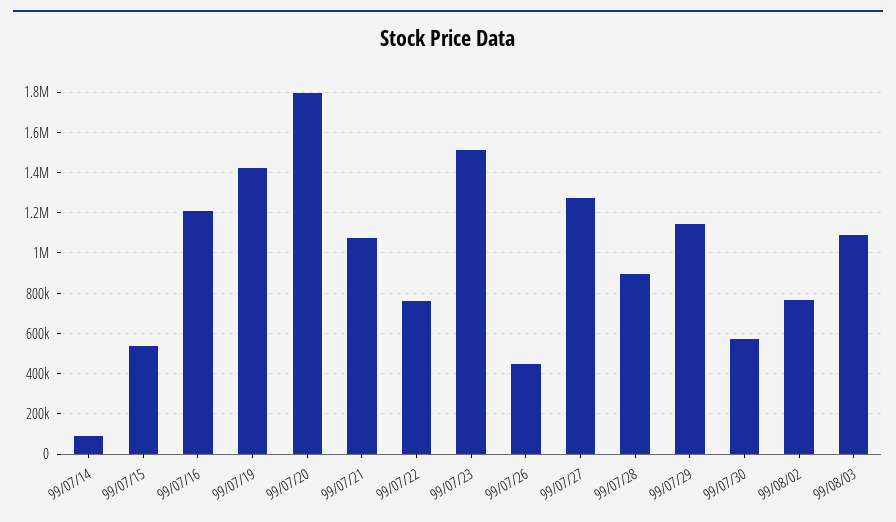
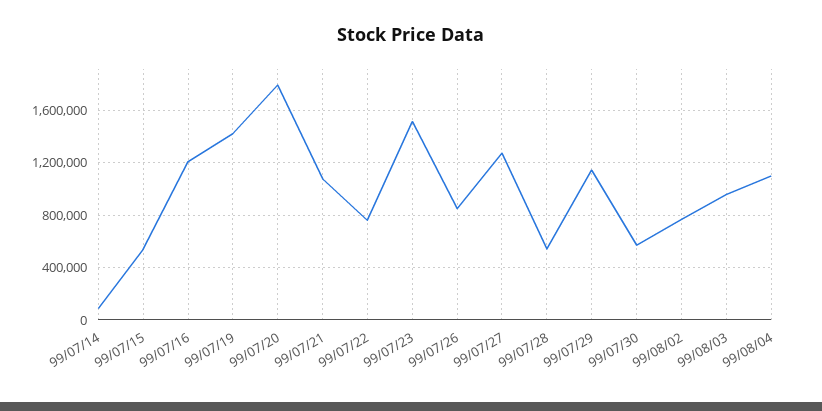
99/07/26: 450000 -> 850000
99/07/28: 900000 -> 550000
99/08/03: 1100000 -> 950000
99/08/04: none -> 1100000

